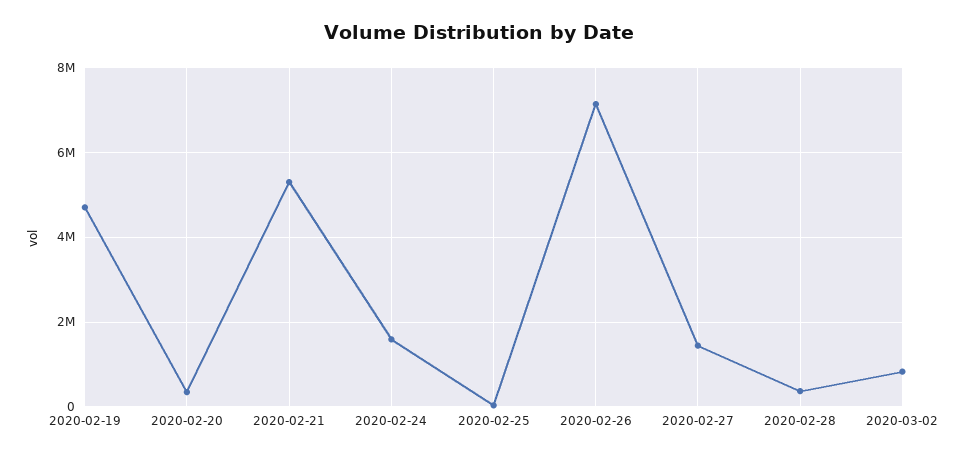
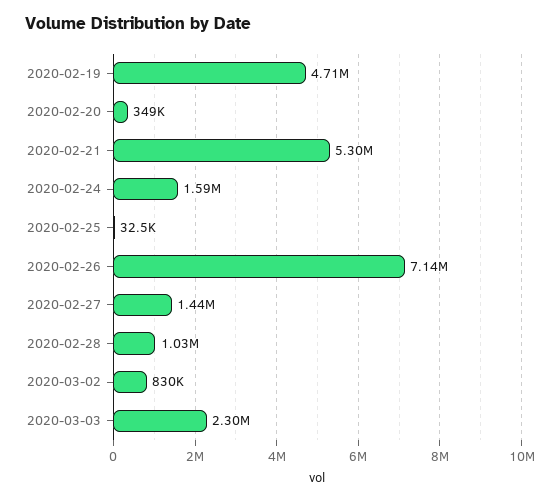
2020-02-28: 400000 -> 1030000
2020-03-03: none -> 2300000

